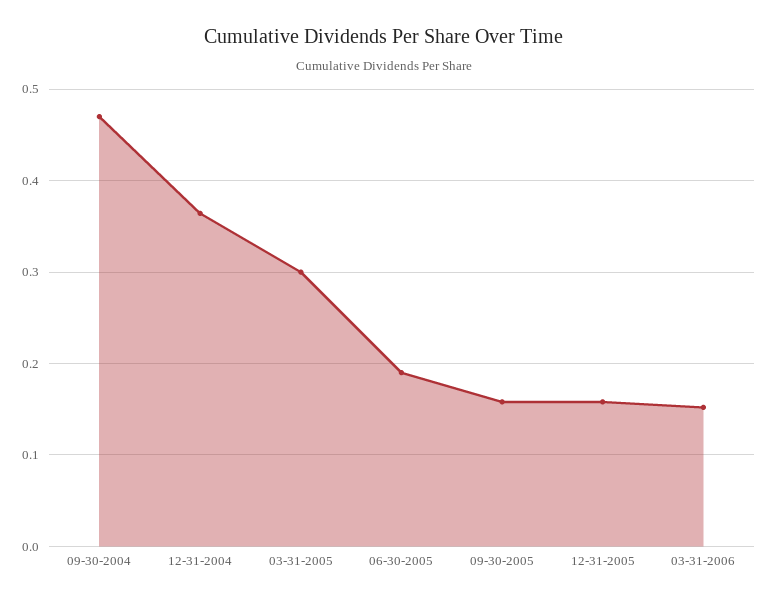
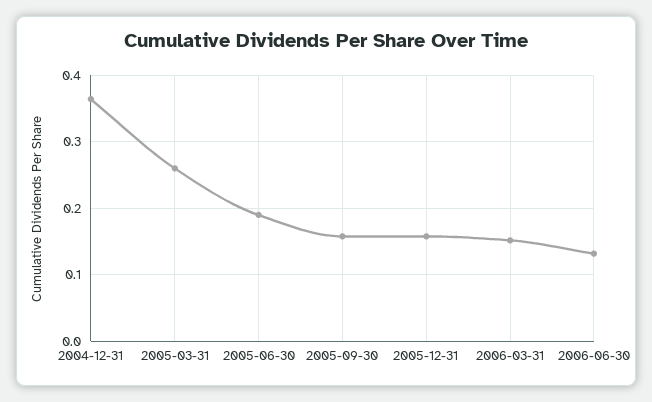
09-30-2004: 0.47 -> none
03-31-2005: 0.3 -> 0.26
2006-06-30: none -> 0.13

